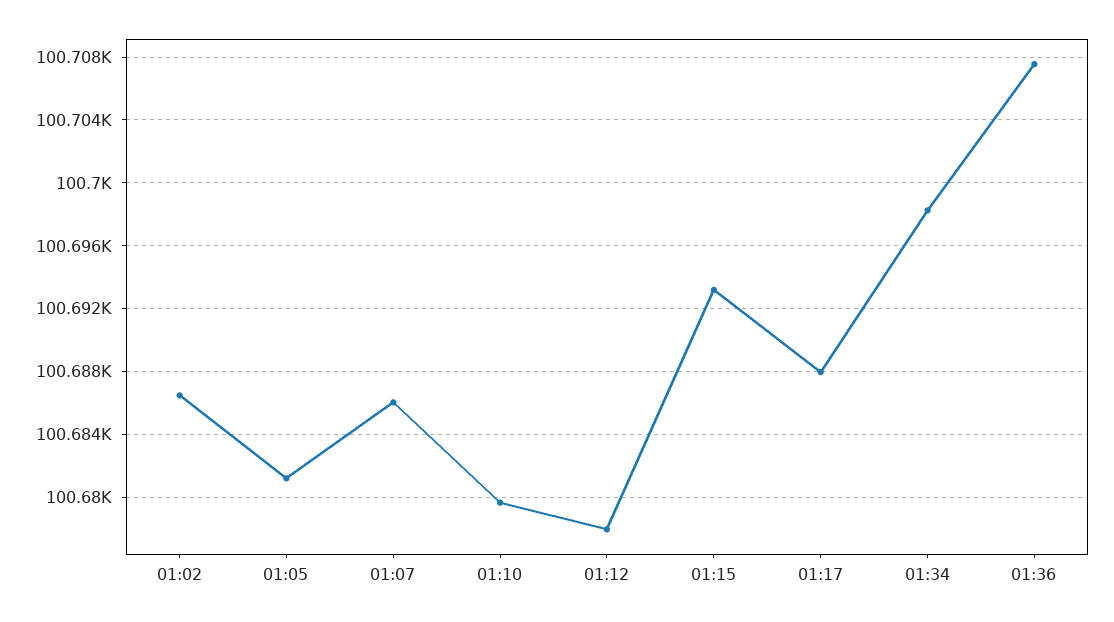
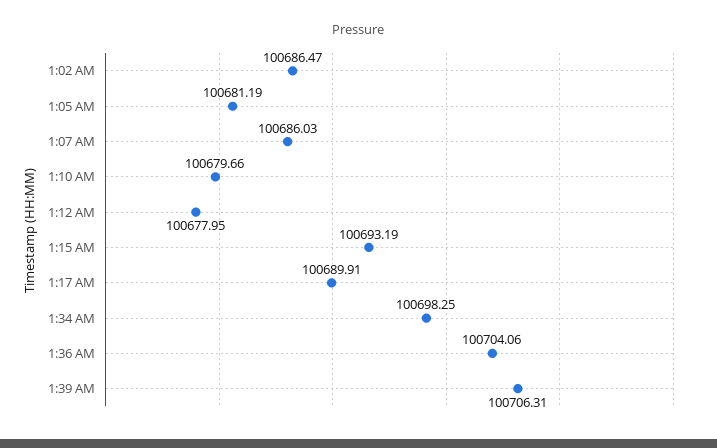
01:17: 100688 -> 100689.91
01:36: 100707.5 -> 100704.06
1:39 AM: none -> 100706.31

